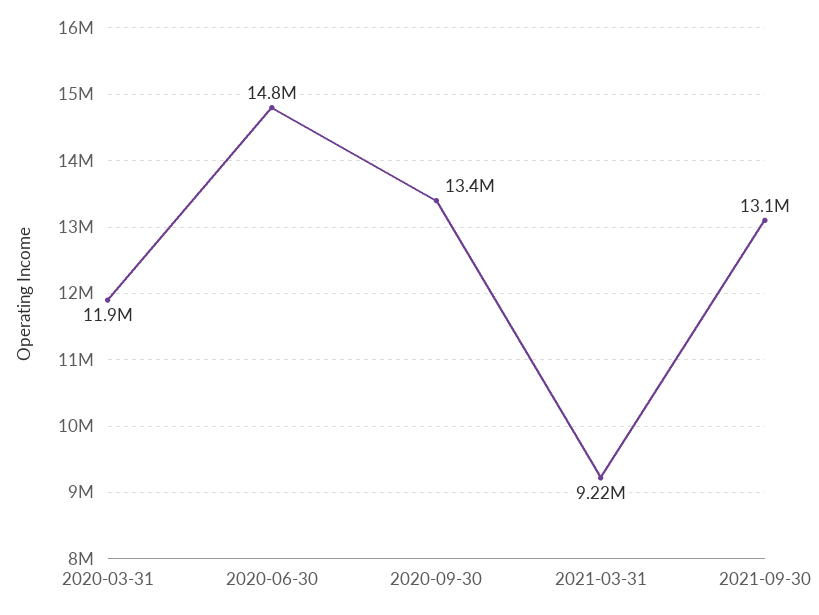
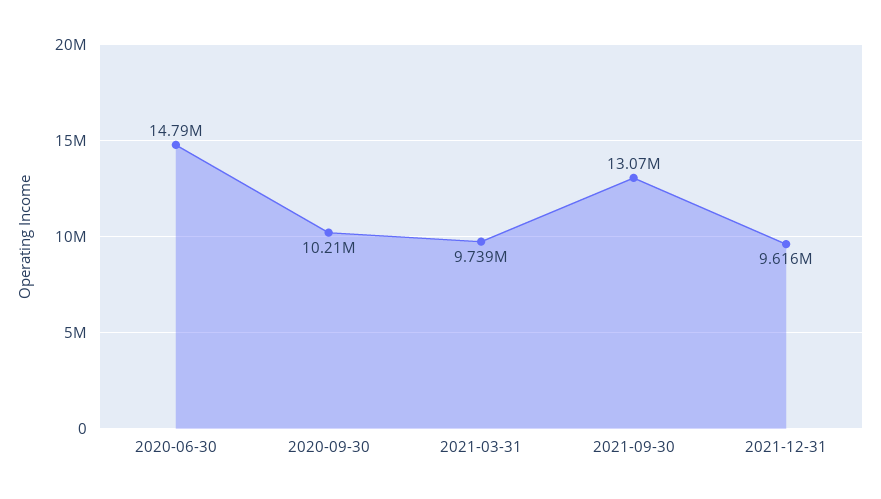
2020-03-31: 11900000 -> none
2020-09-30: 13400000 -> 10210000
2021-03-31: 9220000 -> 9739000
2021-12-31: none -> 9616000

